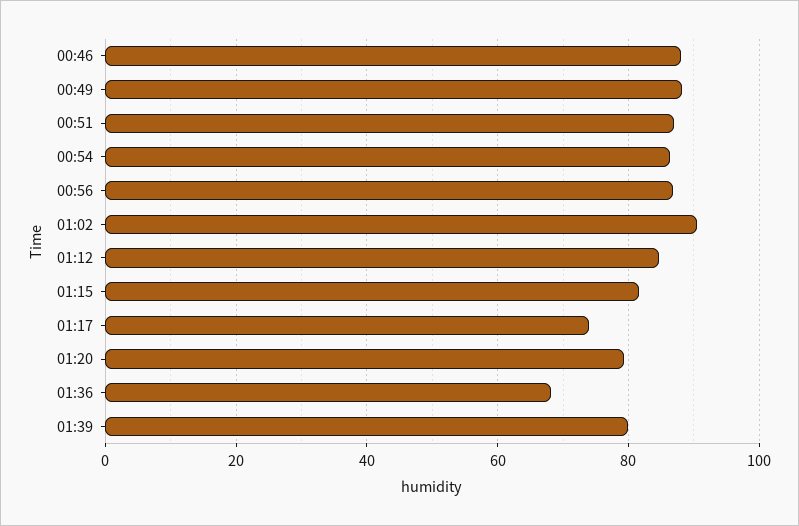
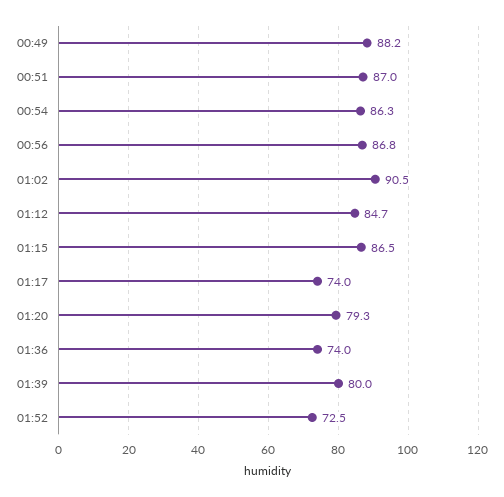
00:46: 88 -> none
01:15: 82 -> 86.5
01:36: 68 -> 74
01:52: none -> 72.5

